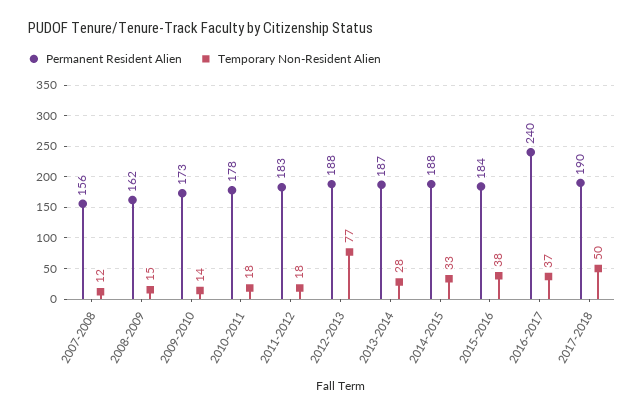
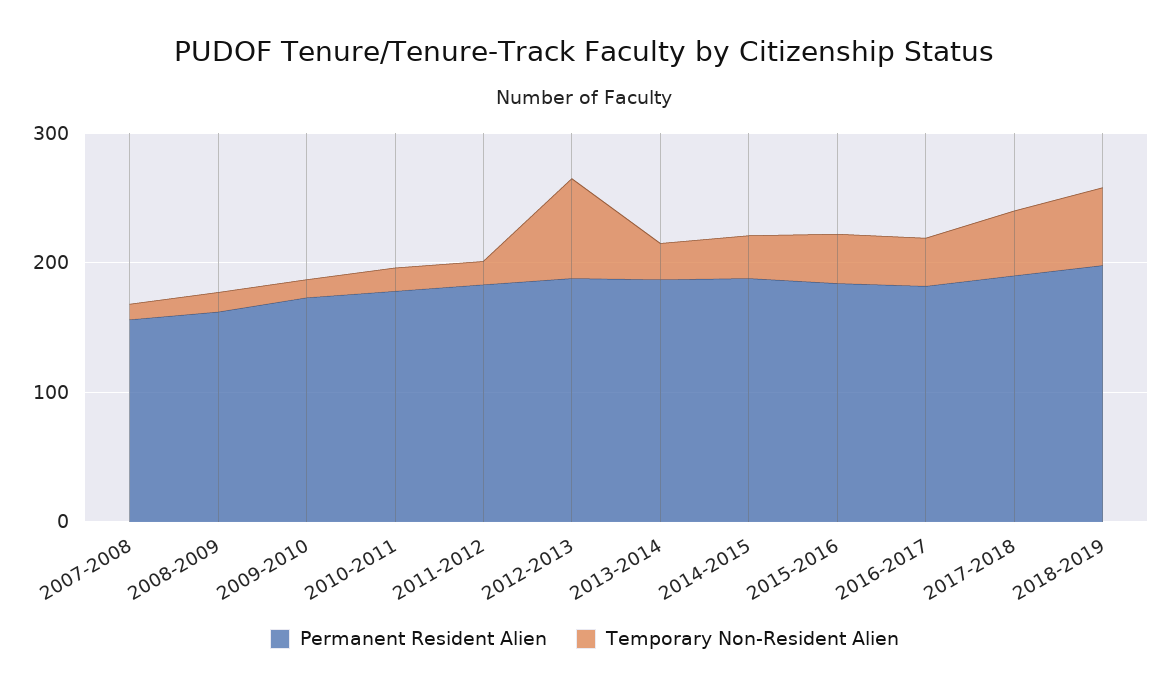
Permanent Resident Alien, 2016-2017: 240 -> 180
Permanent Resident Alien, 2018-2019: none -> 200
Temporary Non-Resident Alien, 2018-2019: none -> 60

